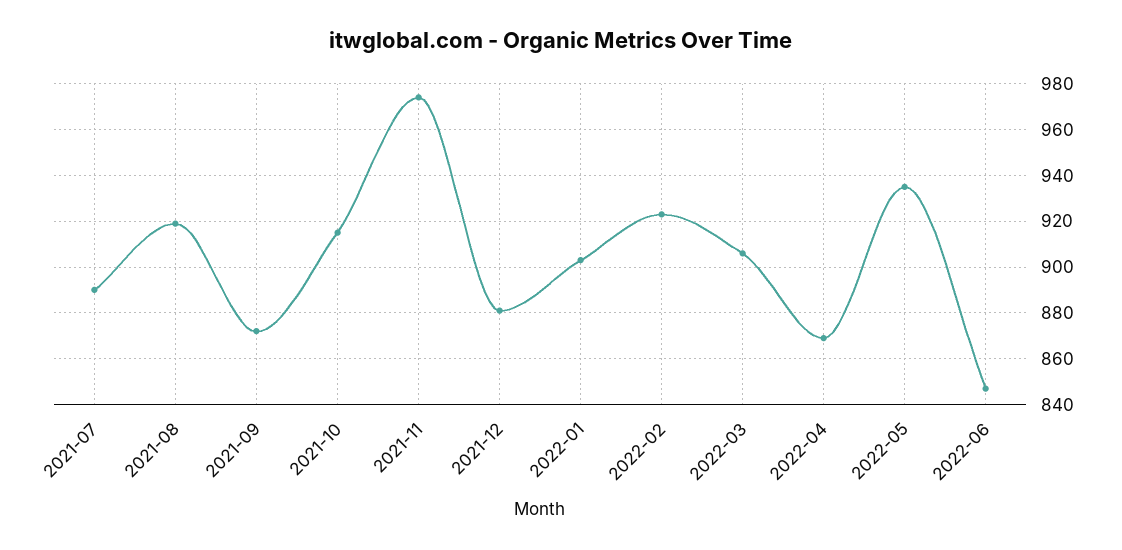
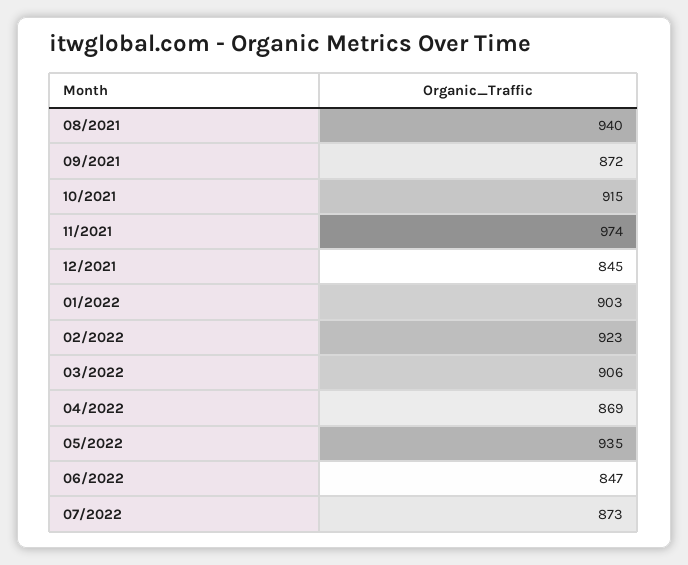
2021-07: 890 -> none
2021-08: 920 -> 940
2021-12: 880 -> 845
07/2022: none -> 873

